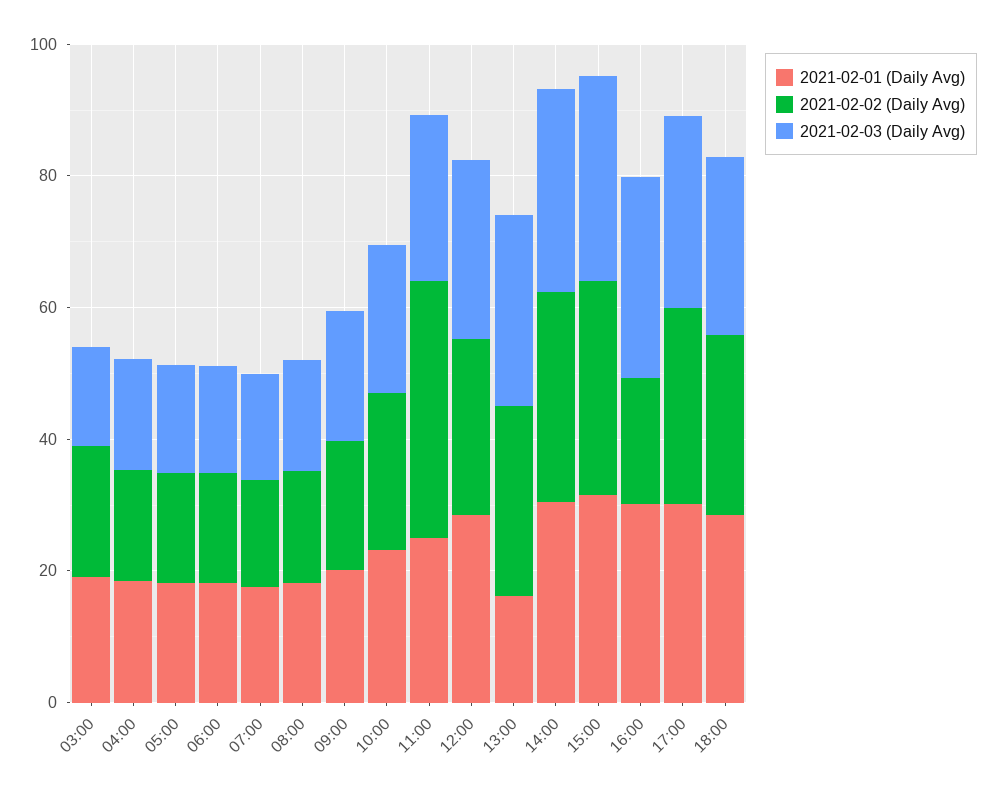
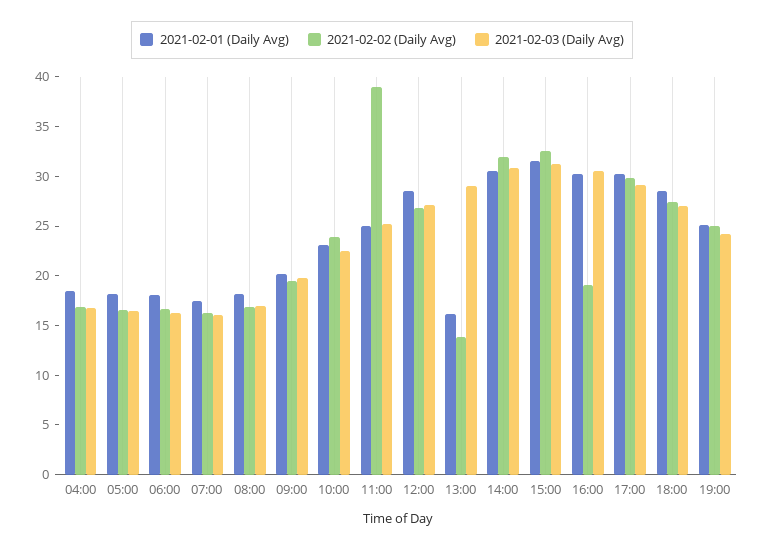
2021-02-01 (Daily Avg), 03:00: 20 -> none
2021-02-02 (Daily Avg), 03:00: 20 -> none
2021-02-03 (Daily Avg), 03:00: 15 -> none
2021-02-02 (Daily Avg), 13:00: 30 -> 14
2021-02-01 (Daily Avg), 19:00: none -> 25
2021-02-02 (Daily Avg), 19:00: none -> 25
2021-02-03 (Daily Avg), 19:00: none -> 24

